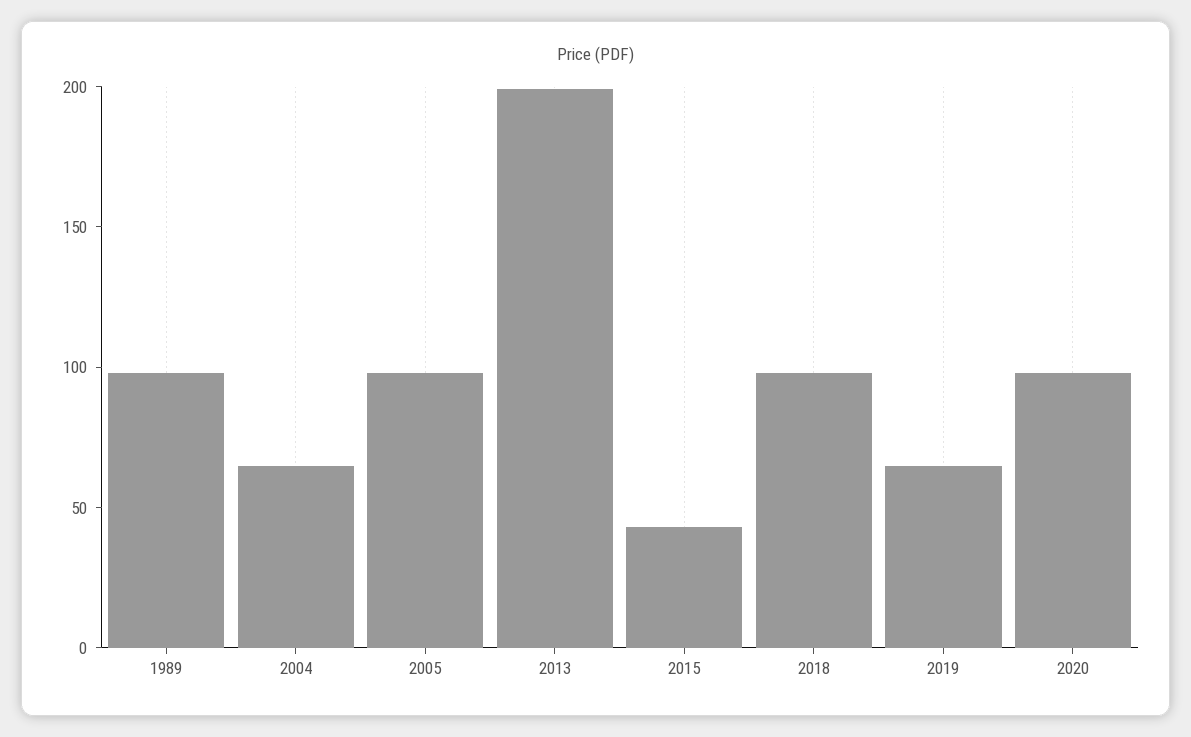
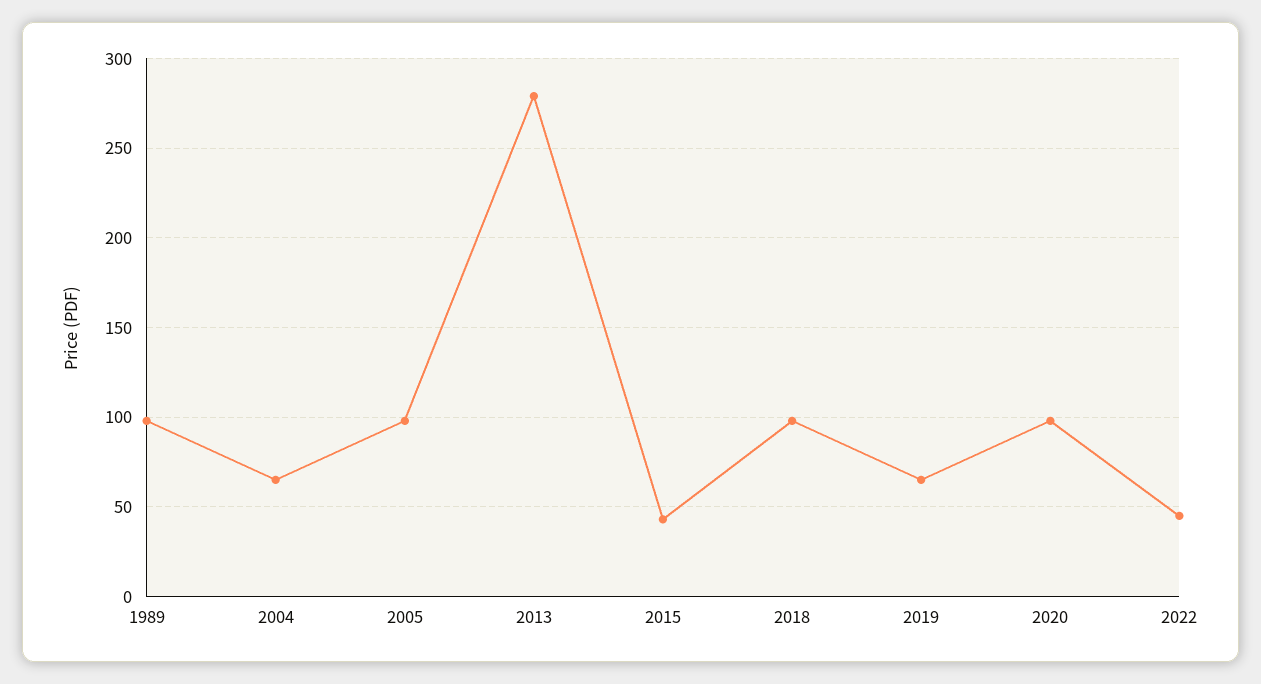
2013: 200 -> 280
2022: none -> 45

